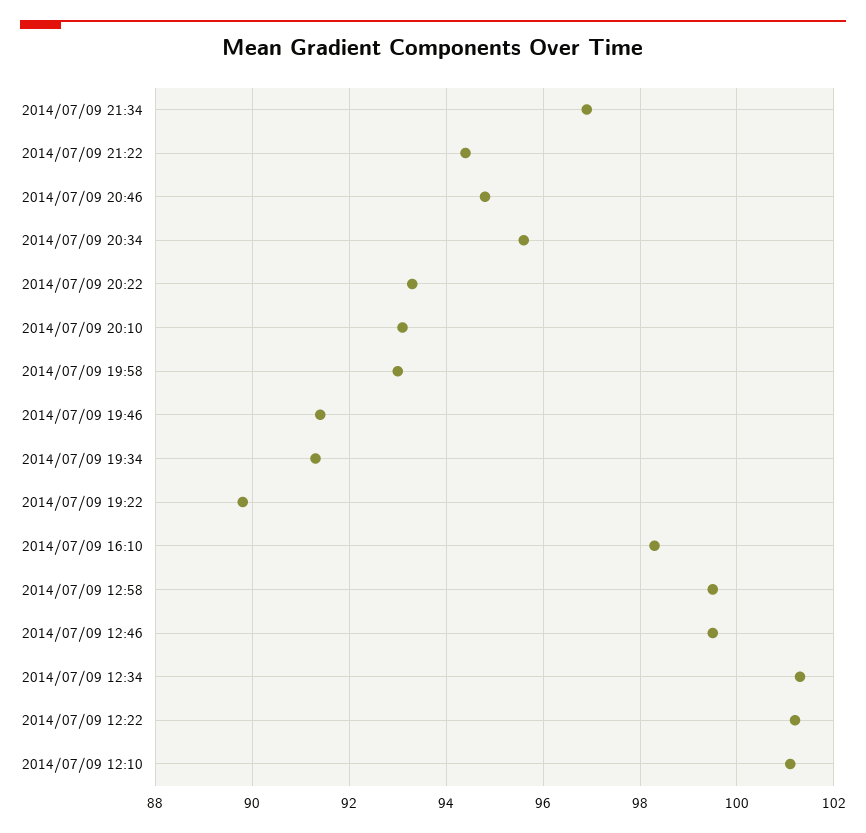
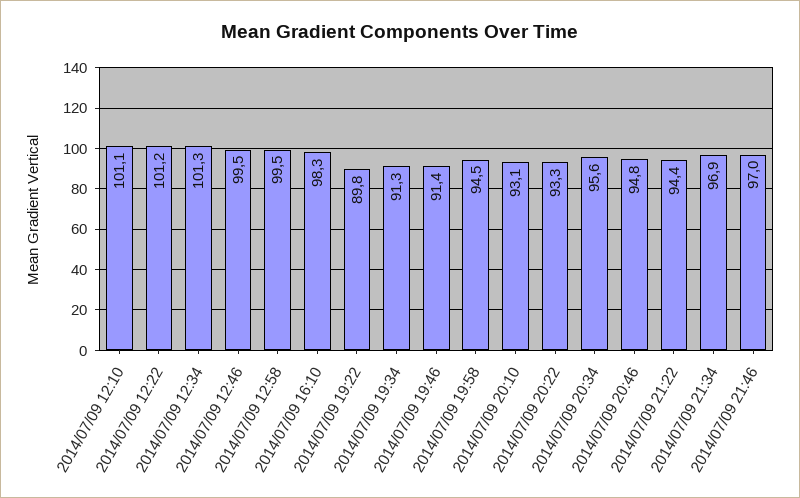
2014/07/09 19:58: 93 -> 94.5
2014/07/09 21:46: none -> 97

